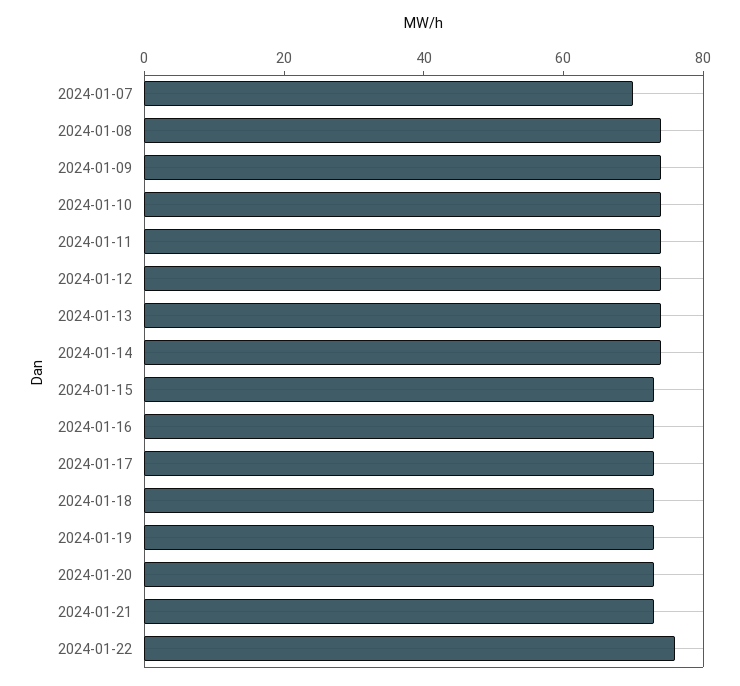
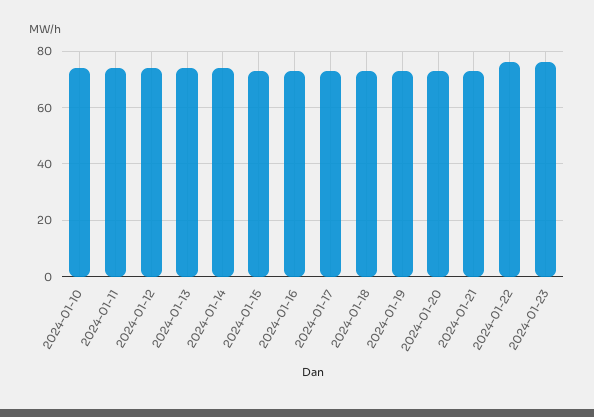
2024-01-07: 70 -> none
2024-01-08: 75 -> none
2024-01-09: 75 -> none
2024-01-23: none -> 75

